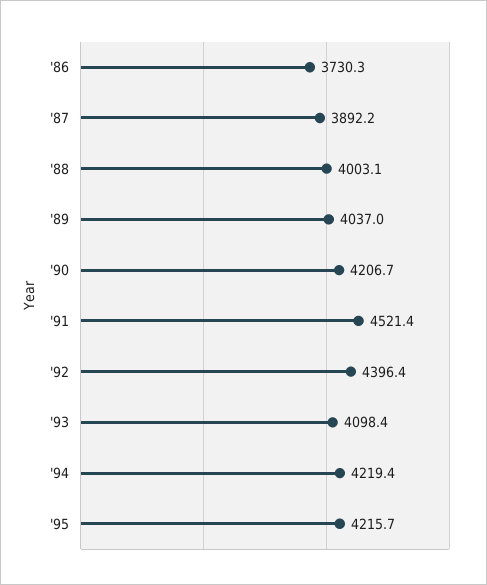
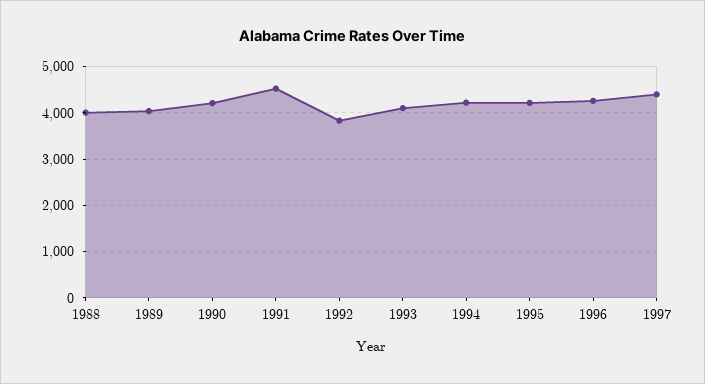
'86: 3730.3 -> none
'87: 3892.2 -> none
'92: 4396.4 -> 3800
1996: none -> 4200
1997: none -> 4400

